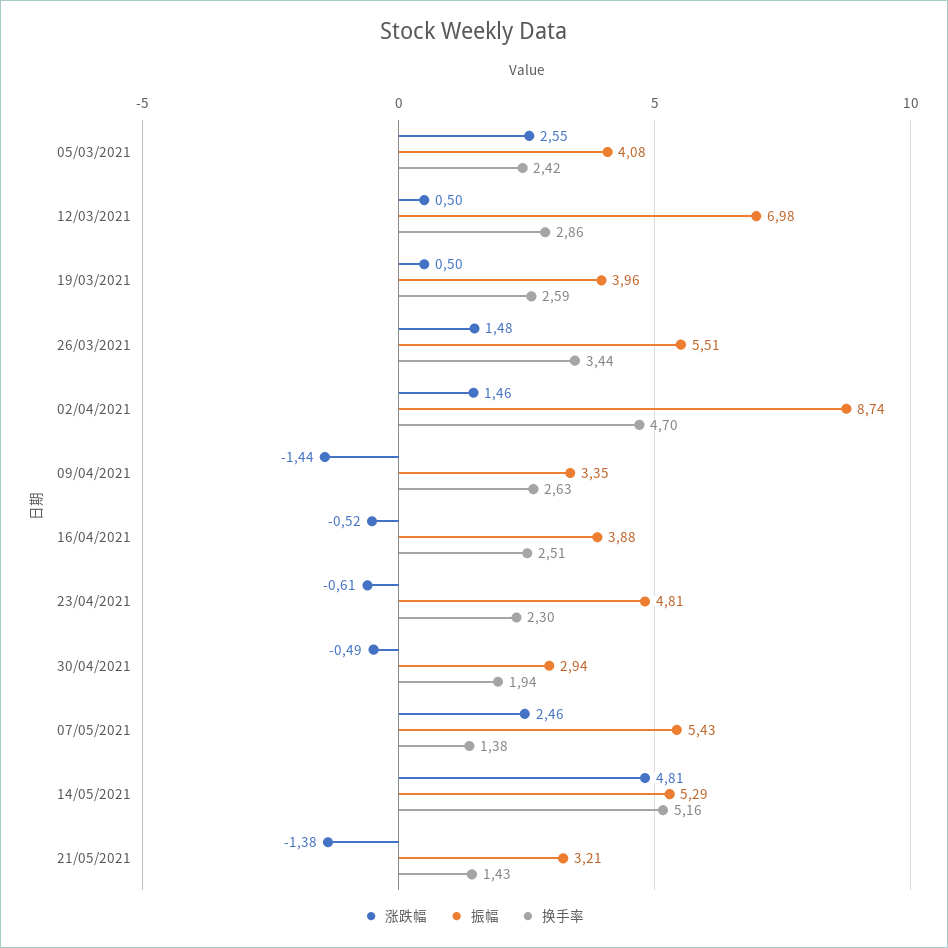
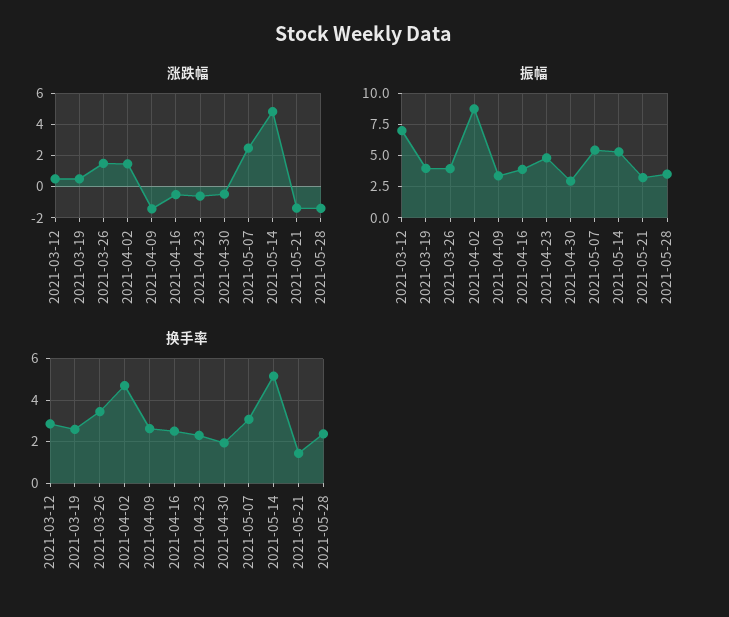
涨跌幅, 05/03/2021: 2.55 -> none
振幅, 05/03/2021: 4.08 -> none
换手率, 05/03/2021: 2.42 -> none
振幅, 26/03/2021: 5.51 -> 4
换手率, 07/05/2021: 1.38 -> 3
涨跌幅, 2021-05-28: none -> -1.5
振幅, 2021-05-28: none -> 3.5
换手率, 2021-05-28: none -> 2.5

